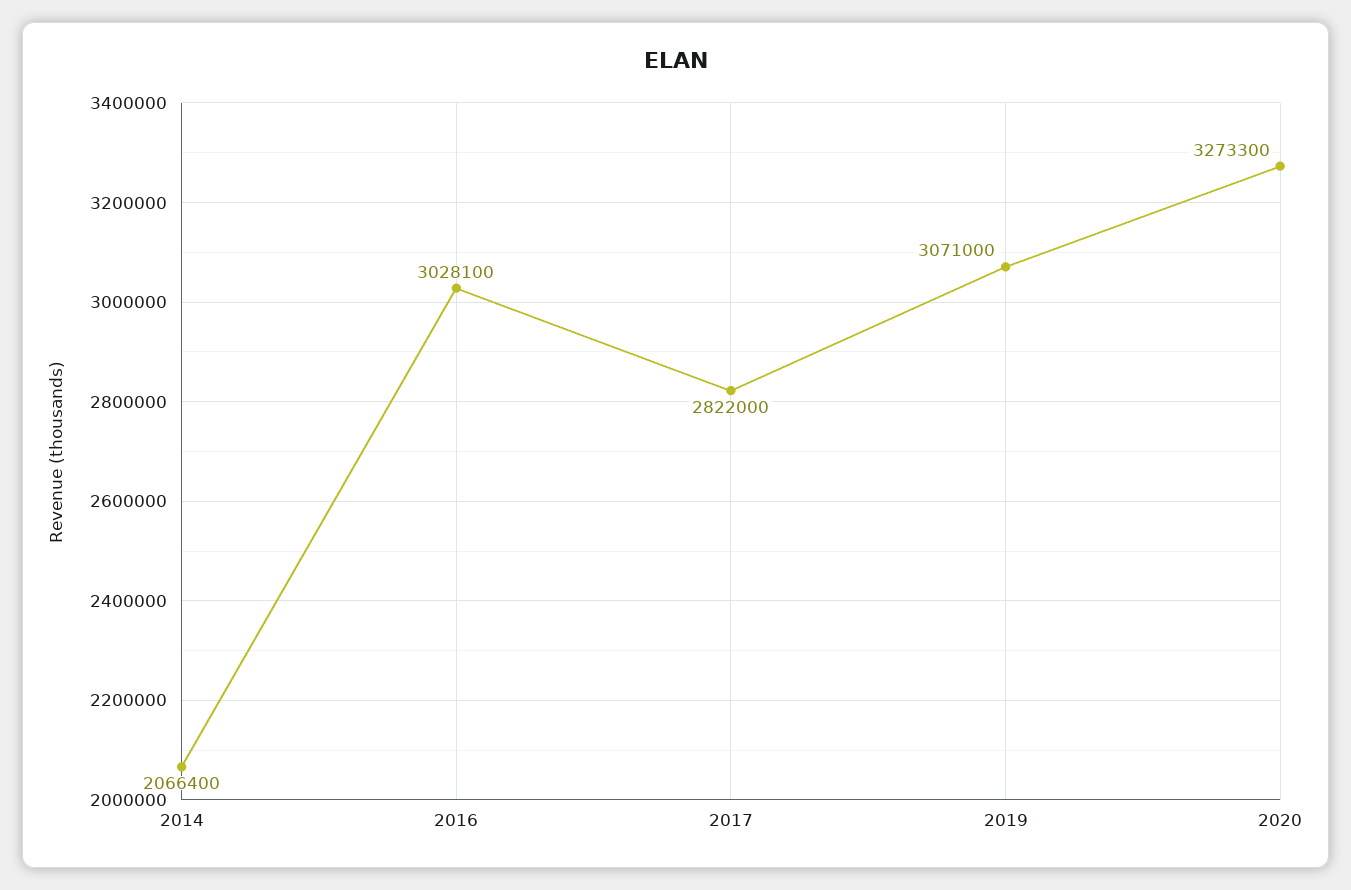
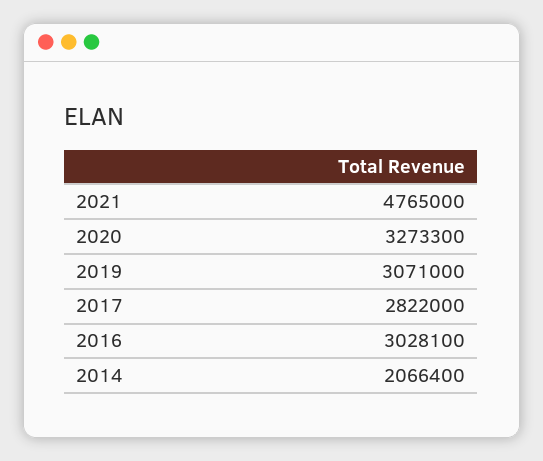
2021: none -> 4765000

